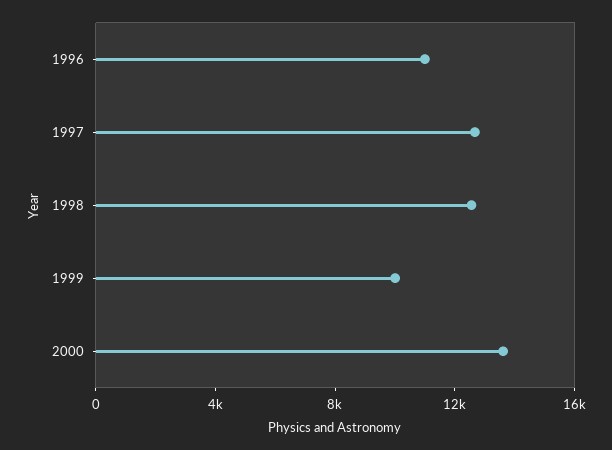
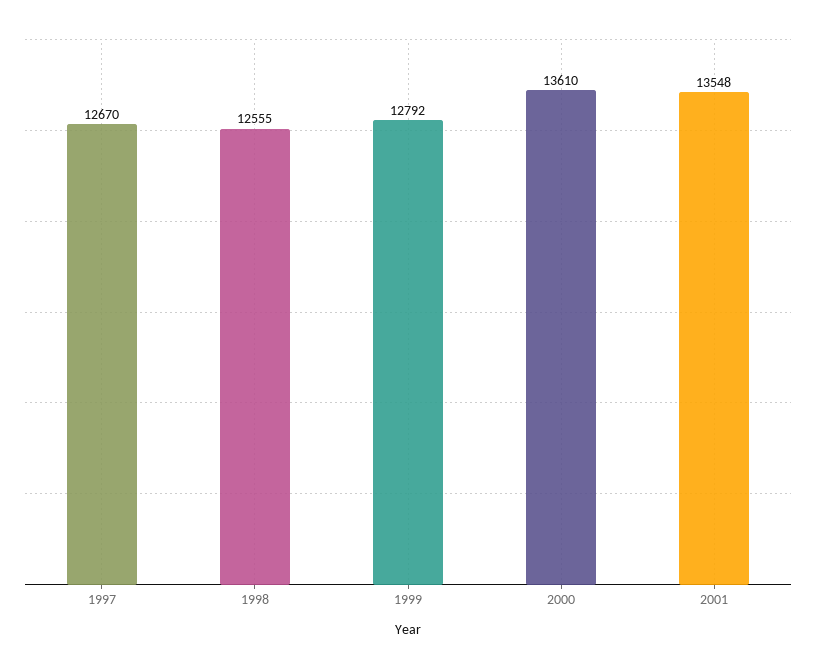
1996: 11000 -> none
1999: 10000 -> 12792
2001: none -> 13548

